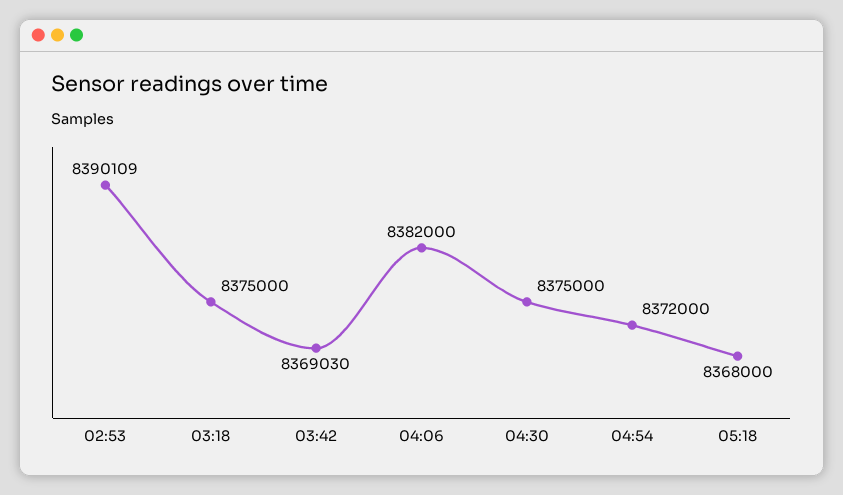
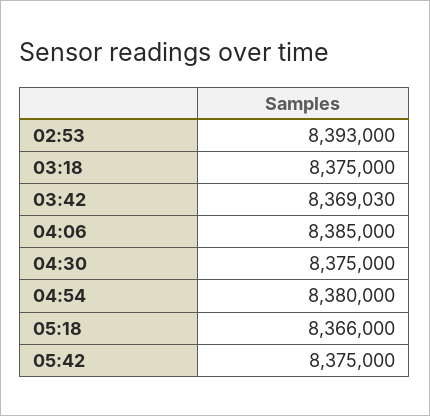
02:53: 8390109 -> 8393000
04:06: 8382000 -> 8385000
04:54: 8372000 -> 8380000
05:18: 8368000 -> 8366000
05:42: none -> 8375000

